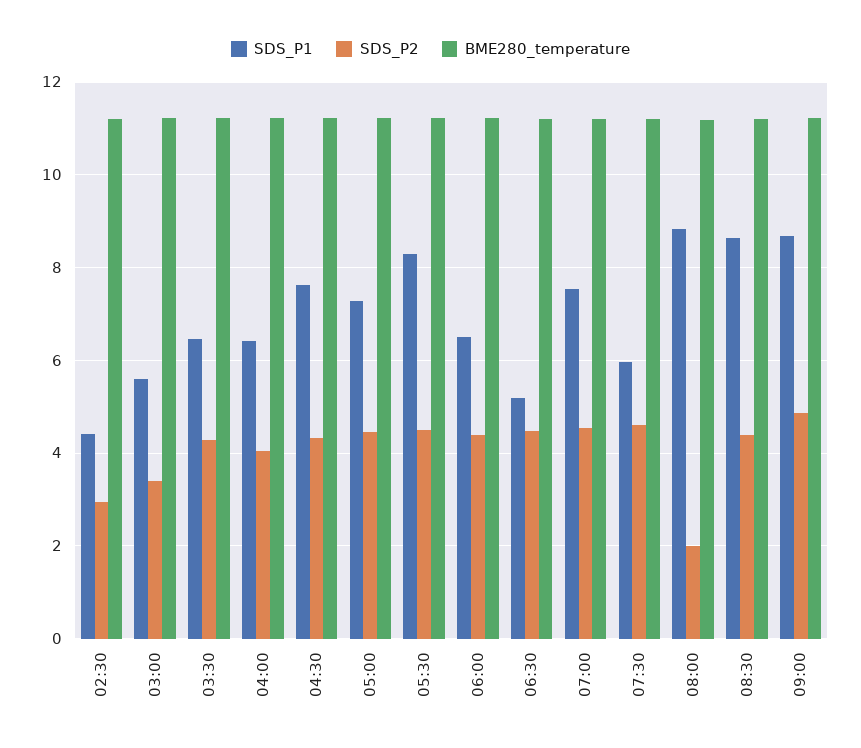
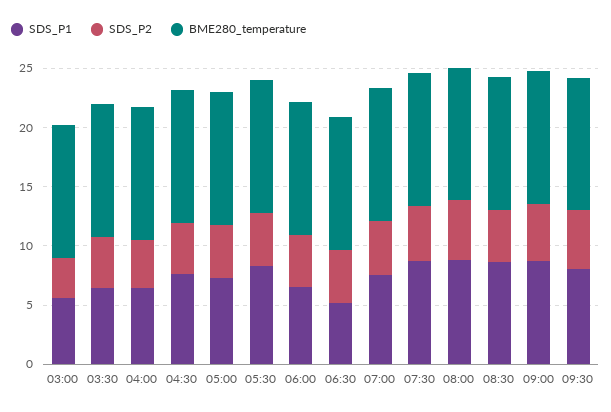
SDS_P1, 02:30: 4.4 -> none
SDS_P2, 02:30: 3 -> none
BME280_temperature, 02:30: 11.2 -> none
SDS_P1, 07:30: 6 -> 9
SDS_P2, 08:00: 2 -> 5
SDS_P1, 09:30: none -> 8
SDS_P2, 09:30: none -> 5
BME280_temperature, 09:30: none -> 11

